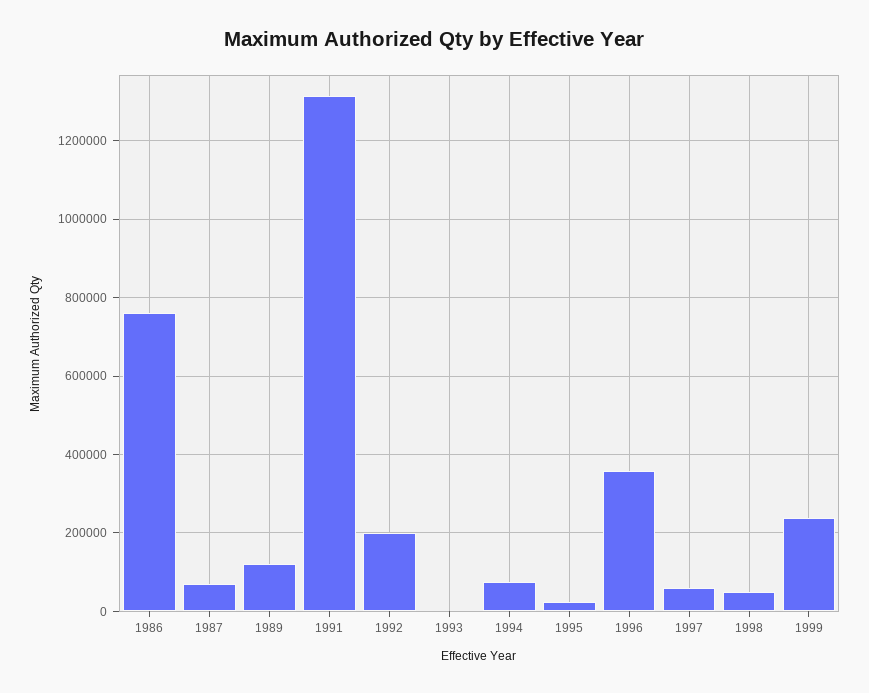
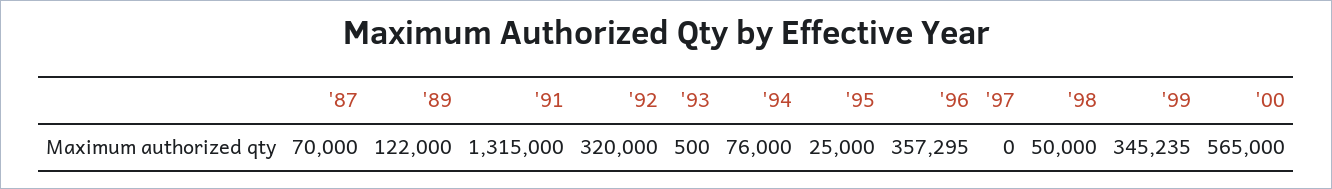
1986: 760000 -> none
1992: 200000 -> 320000
1997: 60000 -> 0
1999: 240000 -> 345235
'00: none -> 565000

